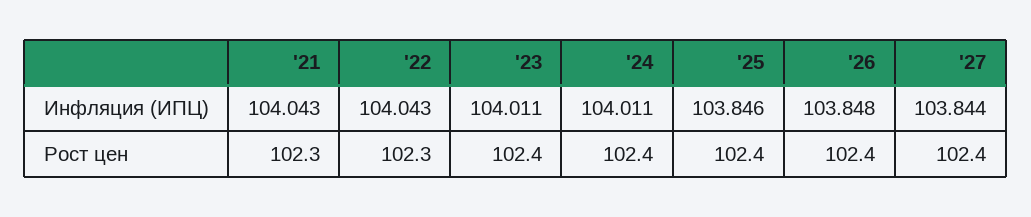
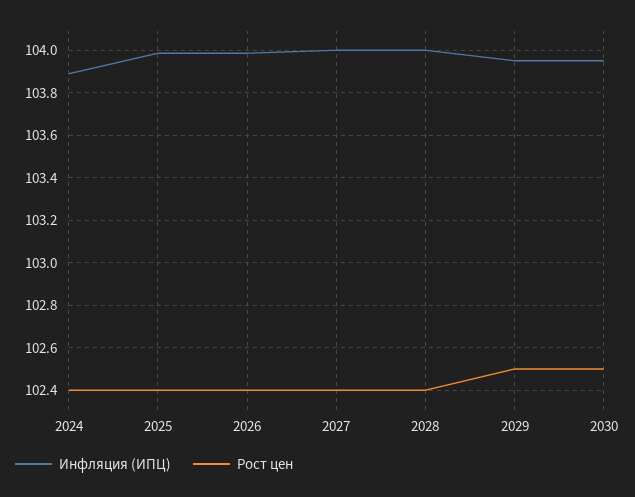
Инфляция (ИПЦ), '21: 104.043 -> none
Инфляция (ИПЦ), '22: 104.043 -> none
Инфляция (ИПЦ), '23: 104.011 -> none
Инфляция (ИПЦ), '24: 104.011 -> 103.9
Инфляция (ИПЦ), '25: 103.846 -> 104
Инфляция (ИПЦ), '26: 103.848 -> 104
Инфляция (ИПЦ), '27: 103.844 -> 104
Рост цен, '21: 102.3 -> none
Рост цен, '22: 102.3 -> none
Рост цен, '23: 102.4 -> none
Инфляция (ИПЦ), 2028: none -> 104
Рост цен, 2028: none -> 102.4
Инфляция (ИПЦ), 2029: none -> 103.95
Рост цен, 2029: none -> 102.5
Инфляция (ИПЦ), 2030: none -> 103.95
Рост цен, 2030: none -> 102.5

